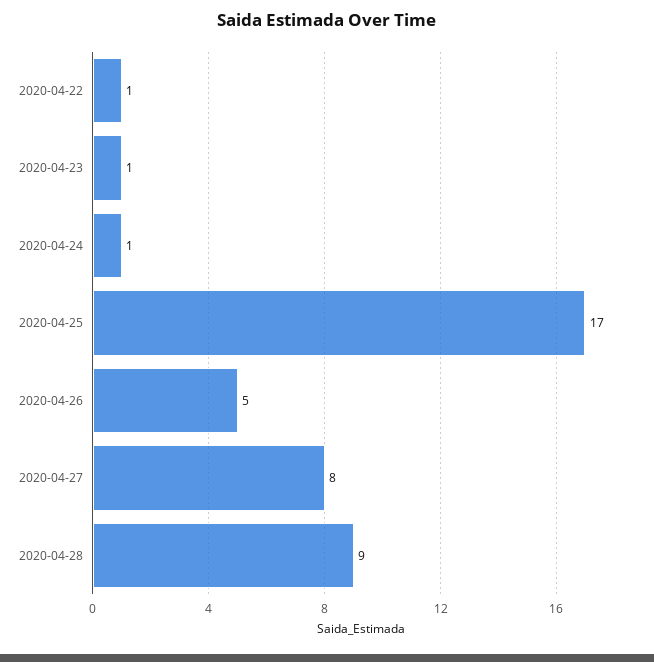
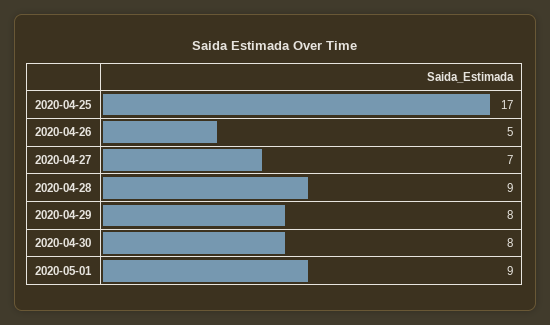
2020-04-22: 1 -> none
2020-04-23: 1 -> none
2020-04-24: 1 -> none
2020-04-27: 8 -> 7
2020-04-29: none -> 8
2020-04-30: none -> 8
2020-05-01: none -> 9

